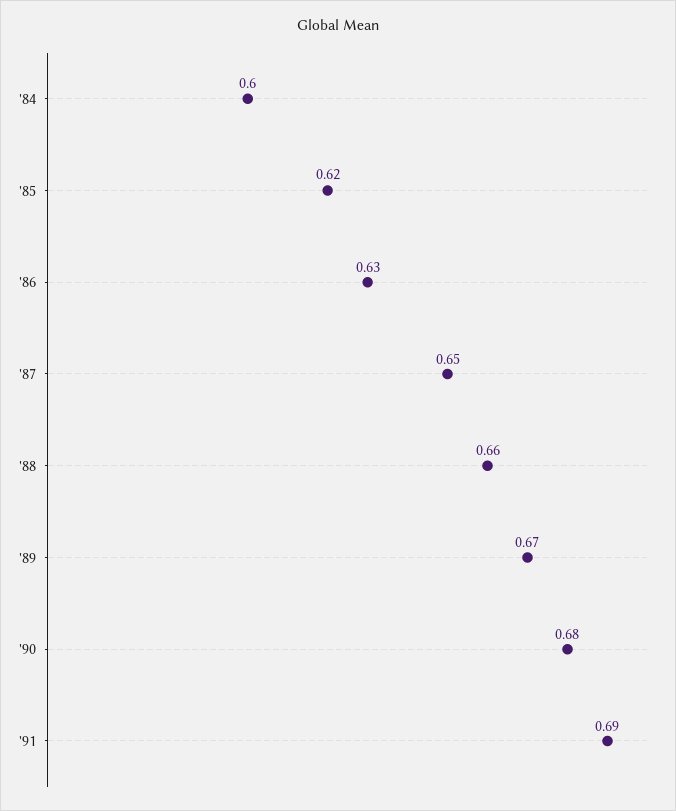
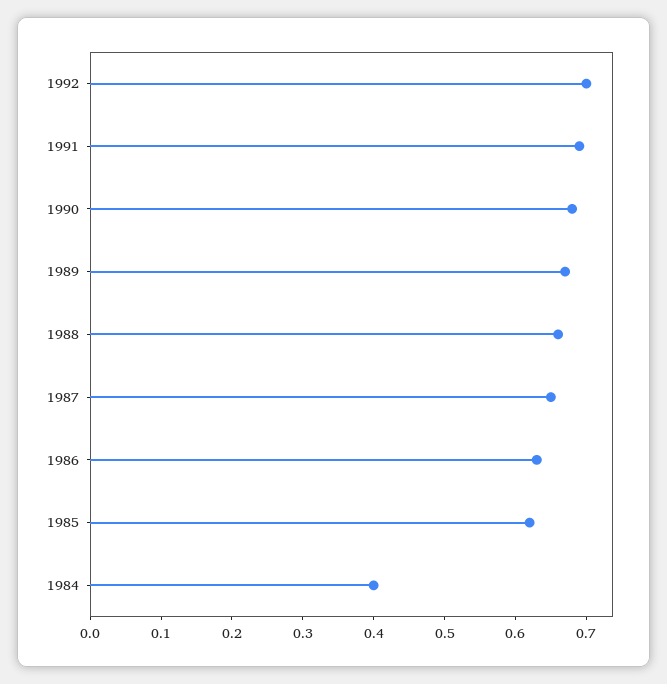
'84: 0.6 -> 0.4
1992: none -> 0.7

